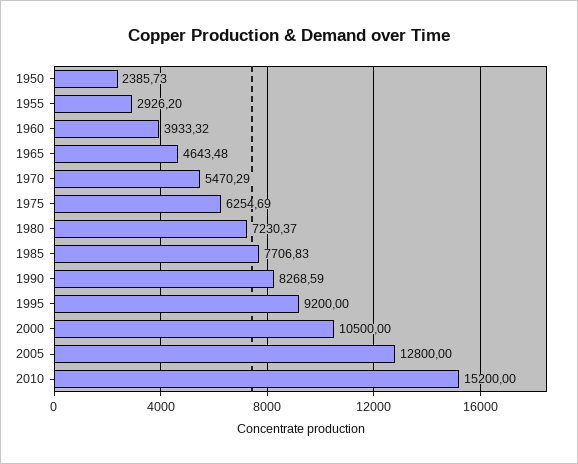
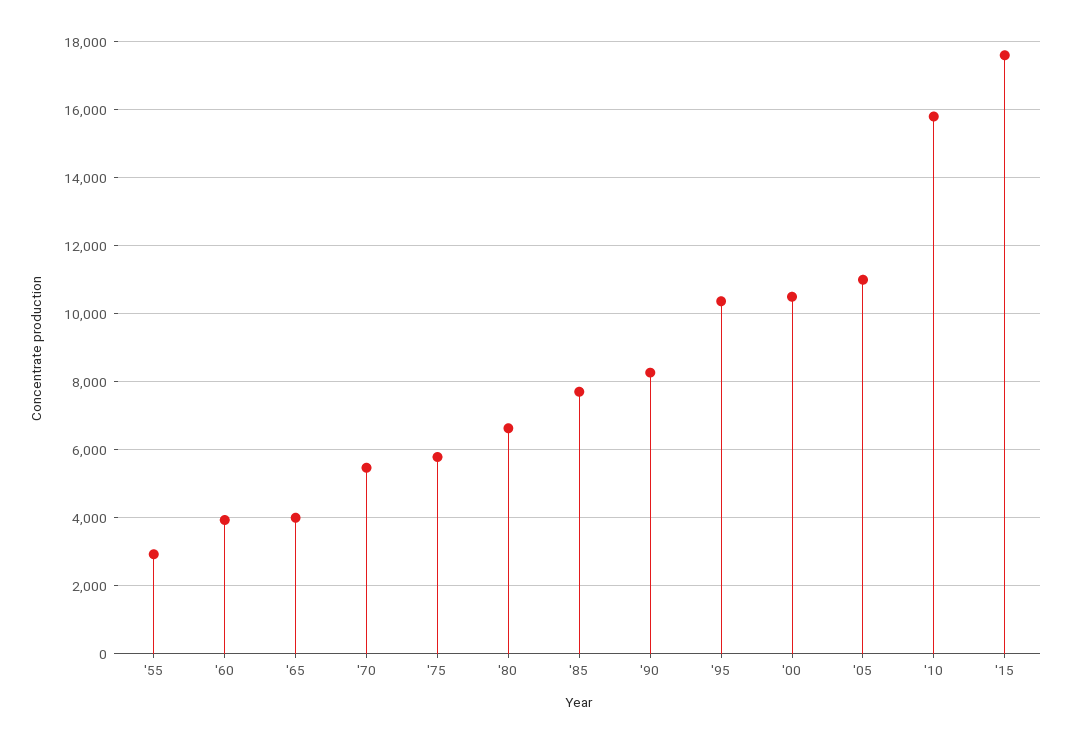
1950: 2385.73 -> none
1965: 4643.48 -> 4000
1975: 6254.69 -> 5800
1980: 7230.37 -> 6600
1995: 9200 -> 10400
2005: 12800 -> 11000
2010: 15200 -> 15800
'15: none -> 17600

